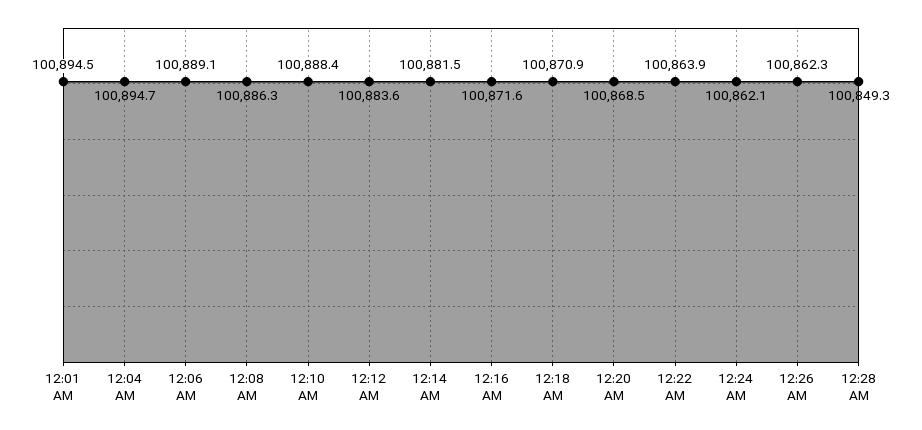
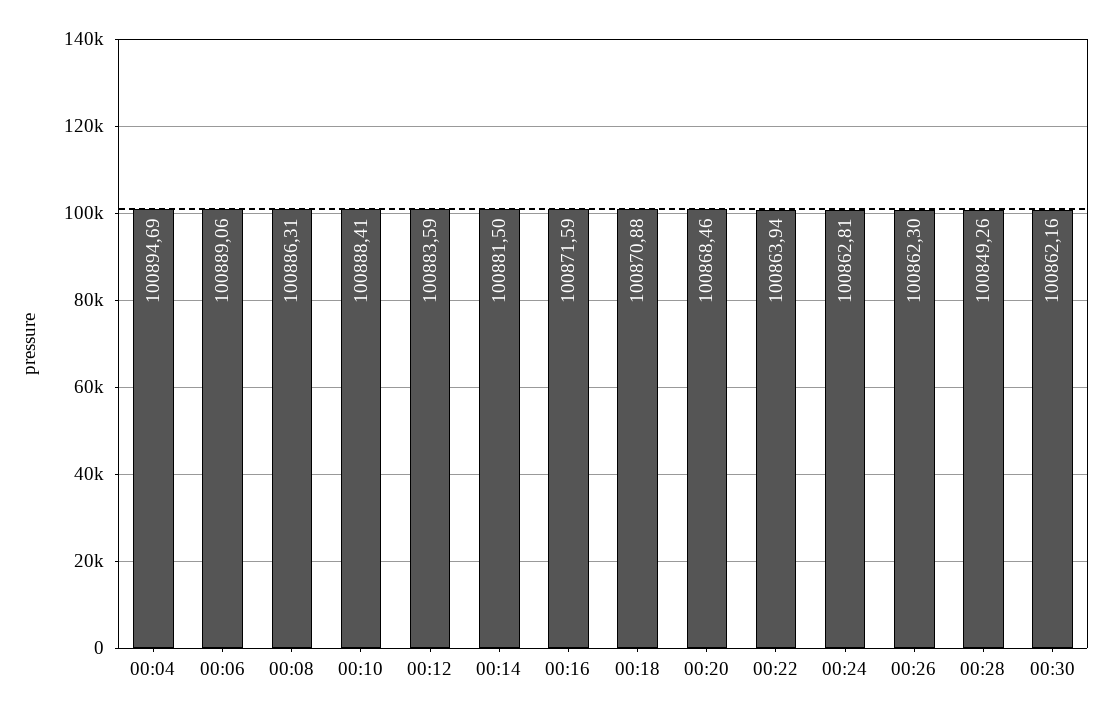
12:01 AM: 100894.5 -> none
12:24 AM: 100862.1 -> 100862.81
00:30: none -> 100862.16

